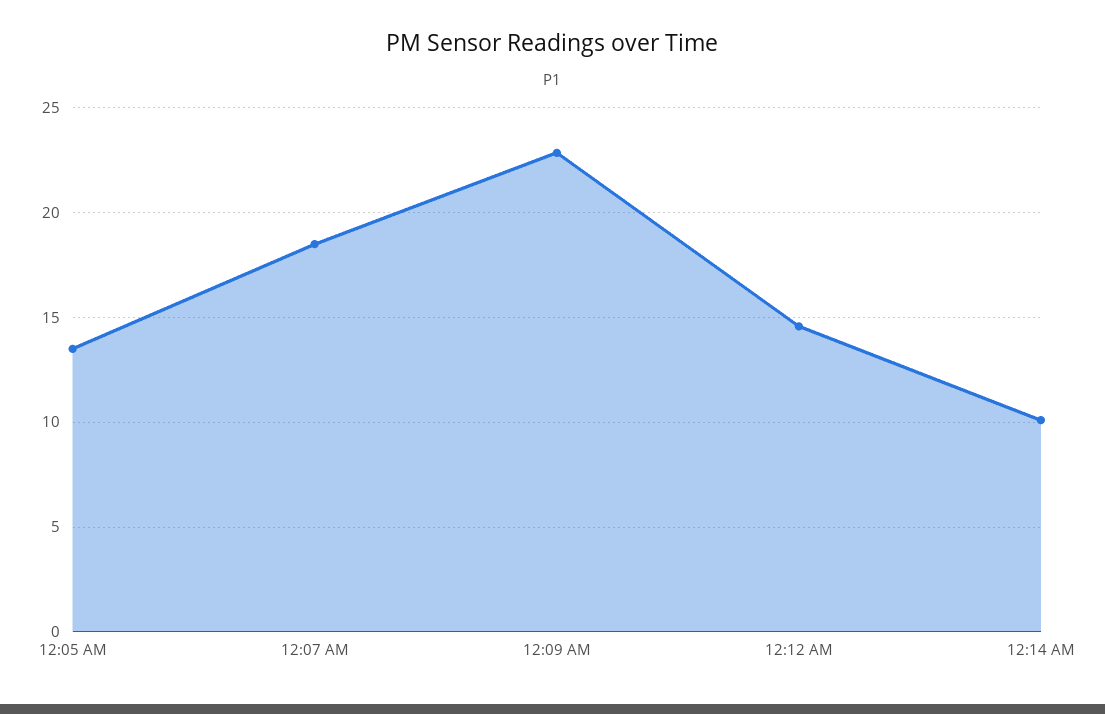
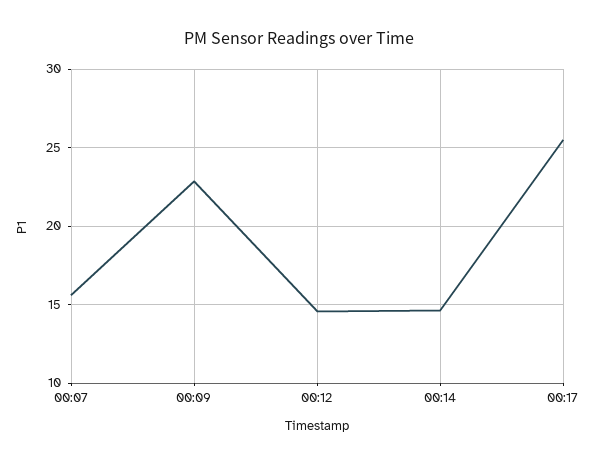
12:05 AM: 13.5 -> none
12:07 AM: 18.5 -> 15.5
12:14 AM: 10 -> 14.5
00:17: none -> 25.5

